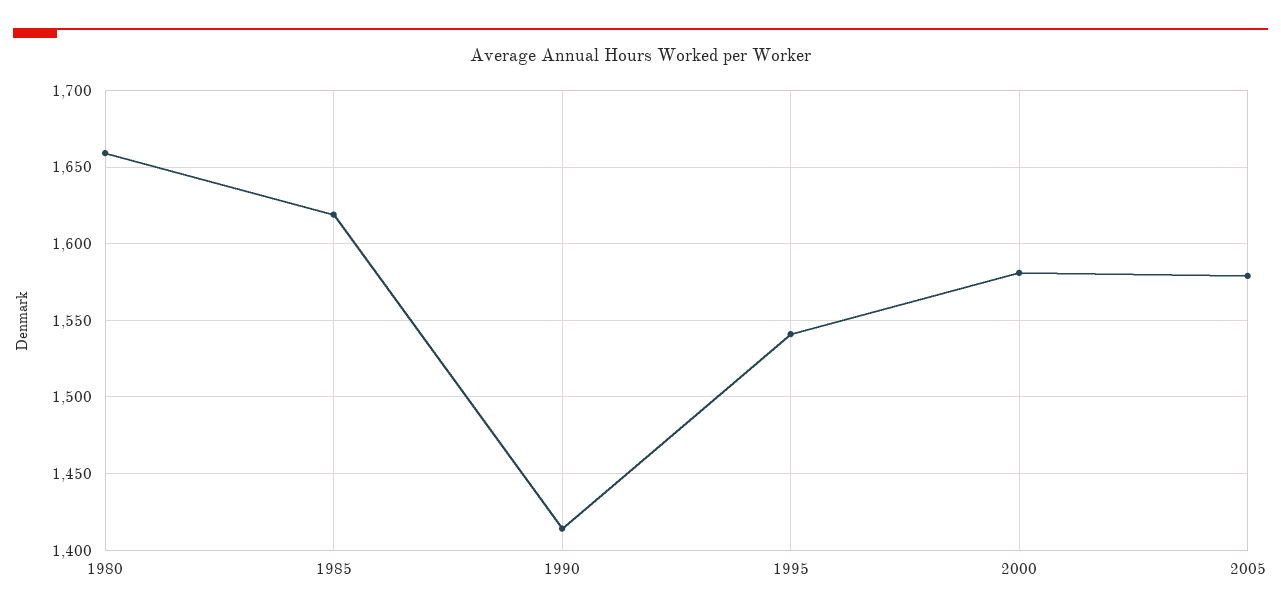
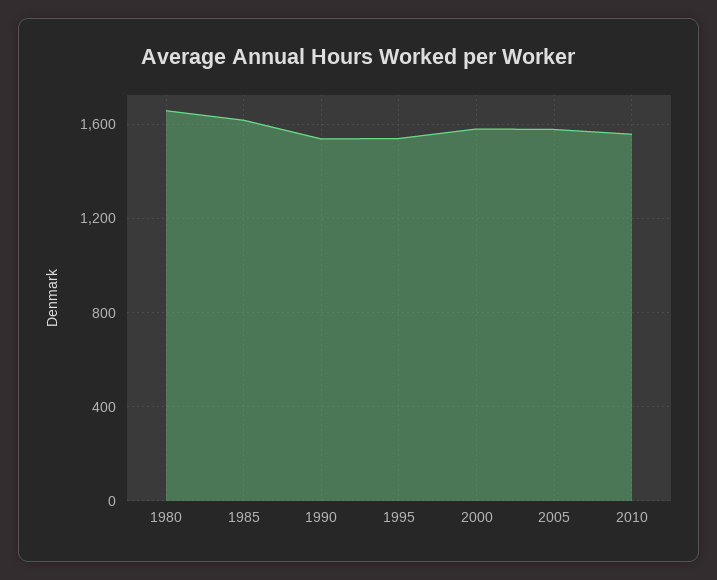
1990: 1415 -> 1550
2010: none -> 1550

